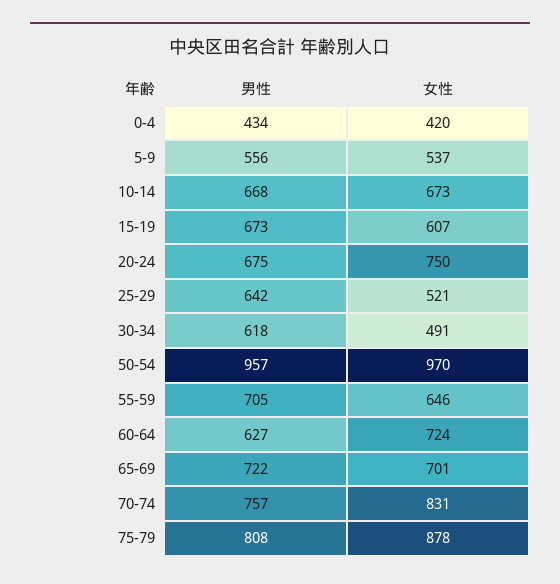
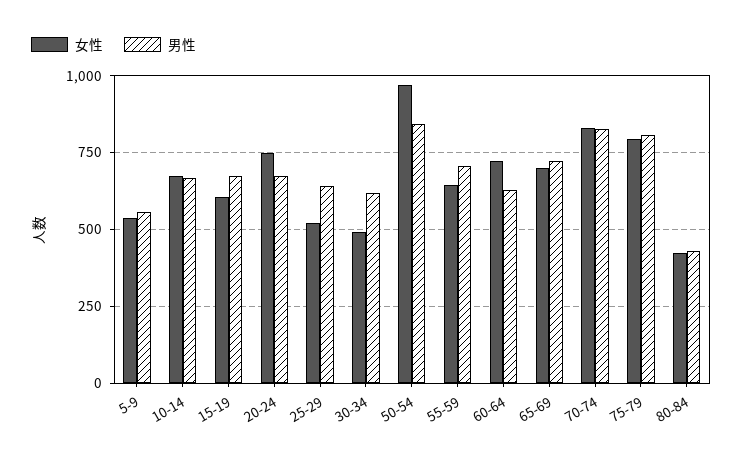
男性, 0-4: 434 -> none
女性, 0-4: 420 -> none
男性, 50-54: 957 -> 850
男性, 70-74: 757 -> 825
女性, 75-79: 878 -> 800
女性, 80-84: none -> 425
男性, 80-84: none -> 425

